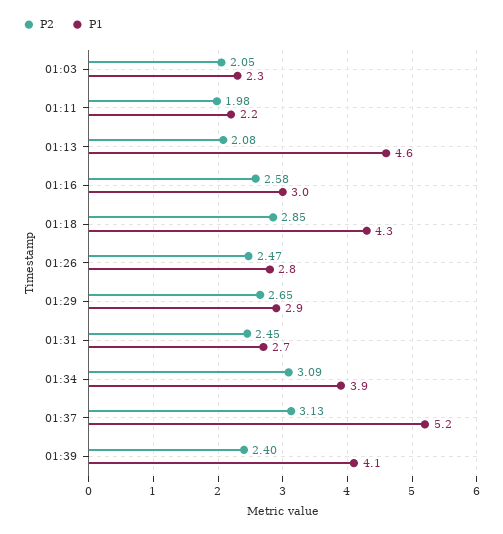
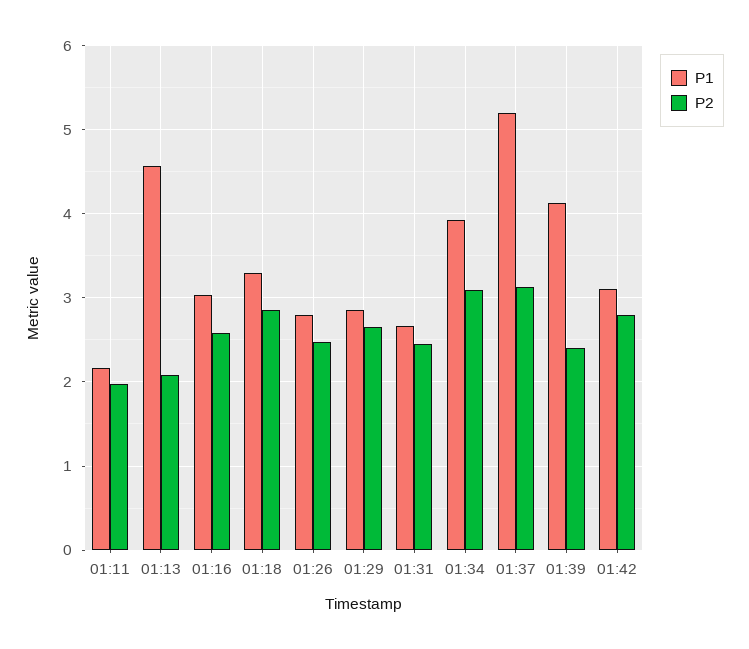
P2, 01:03: 2.05 -> none
P1, 01:03: 2.3 -> none
P1, 01:18: 4.3 -> 3.3
P1, 01:42: none -> 3.1
P2, 01:42: none -> 2.8

